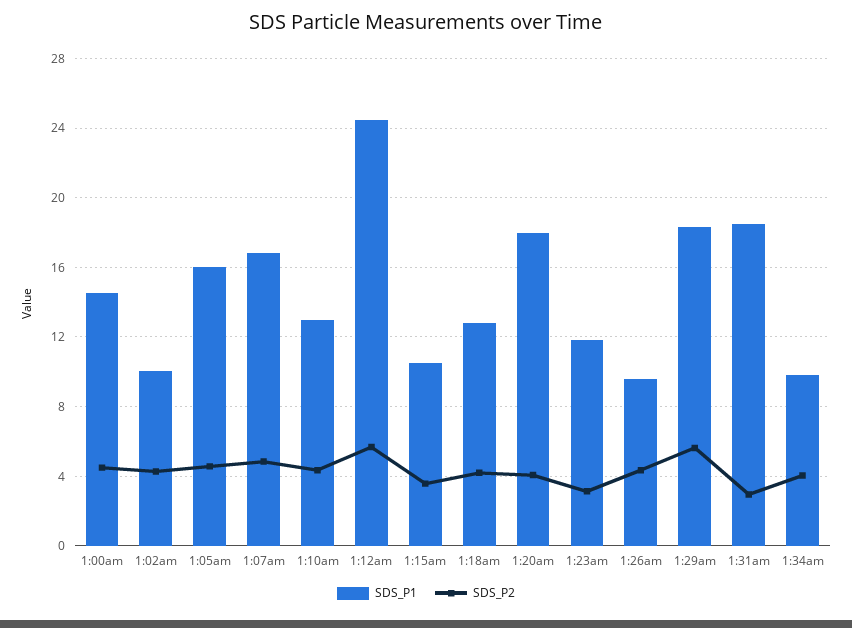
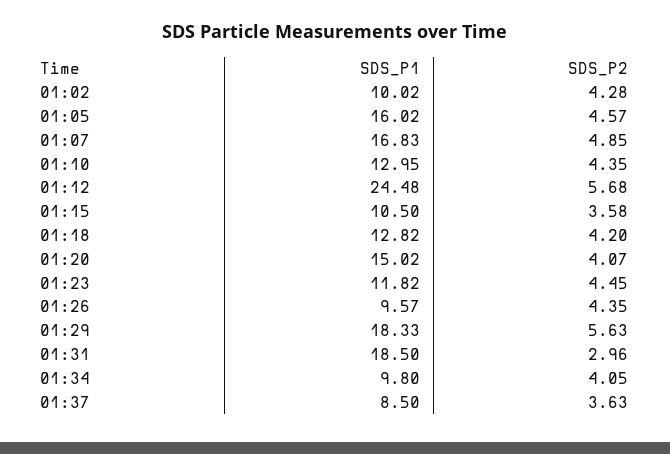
SDS_P1, 1:00am: 14.5 -> none
SDS_P2, 1:00am: 4.5 -> none
SDS_P1, 1:20am: 18 -> 15.02
SDS_P2, 1:23am: 3 -> 4.45
SDS_P1, 01:37: none -> 8.5
SDS_P2, 01:37: none -> 3.63

